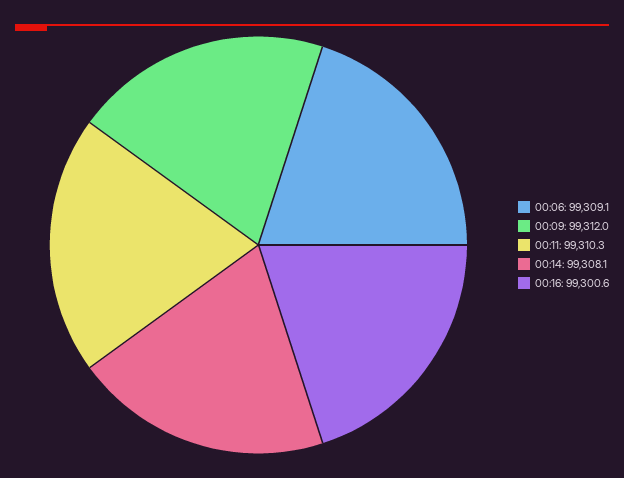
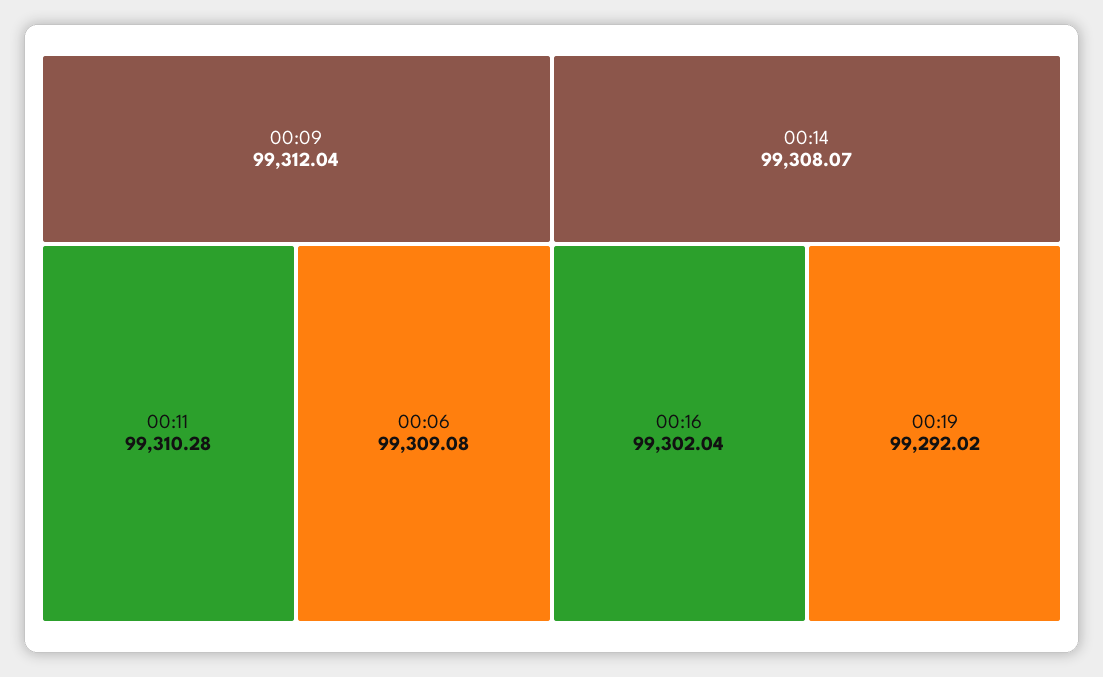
00:16: 99300.6 -> 99302.04
00:19: none -> 99292.02

